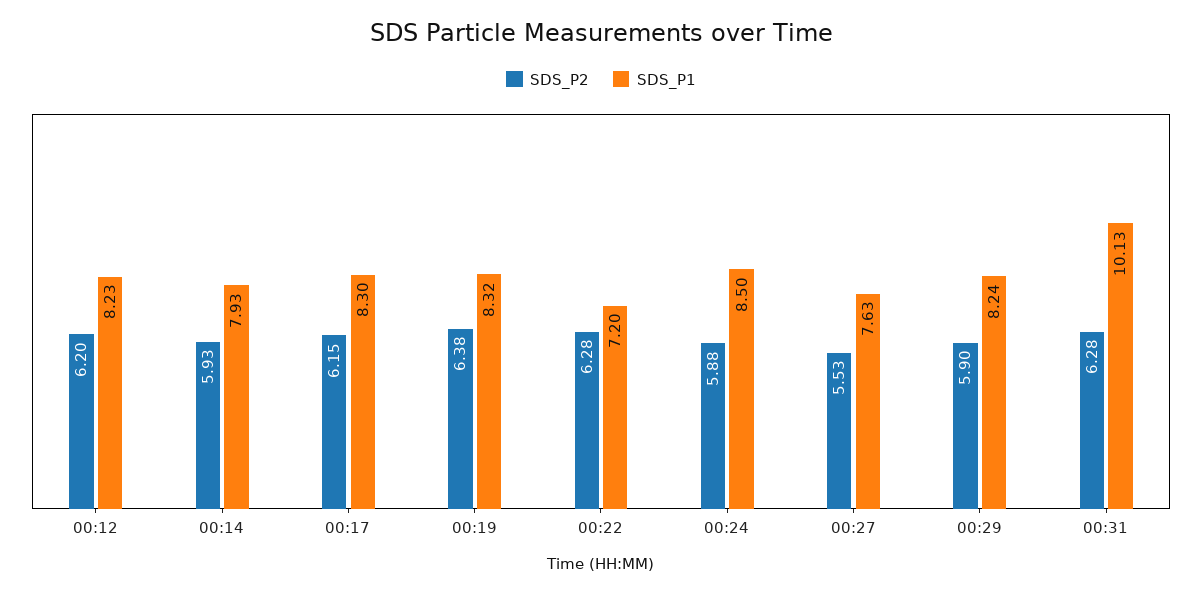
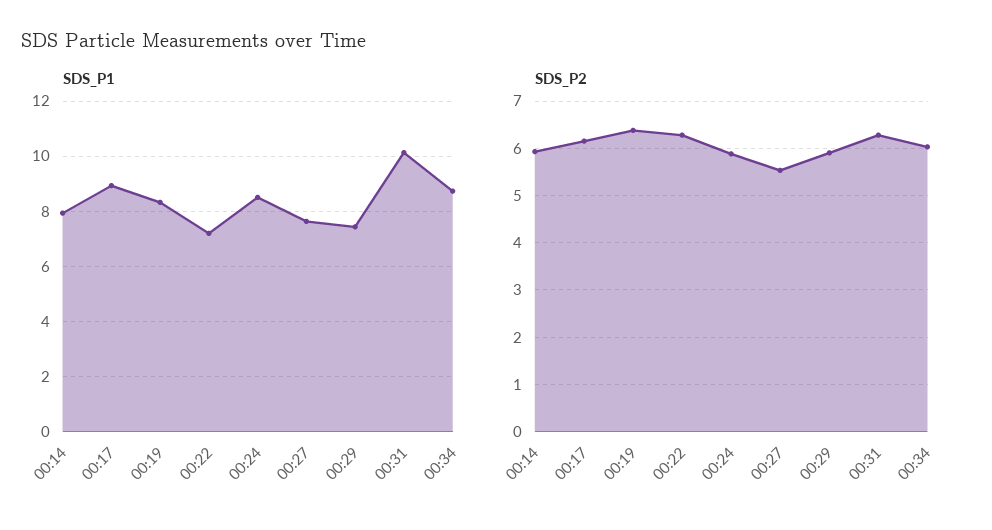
SDS_P2, 00:12: 6.2 -> none
SDS_P1, 00:12: 8.23 -> none
SDS_P1, 00:17: 8.3 -> 9
SDS_P1, 00:29: 8.24 -> 7.5
SDS_P1, 00:34: none -> 8.75
SDS_P2, 00:34: none -> 6

